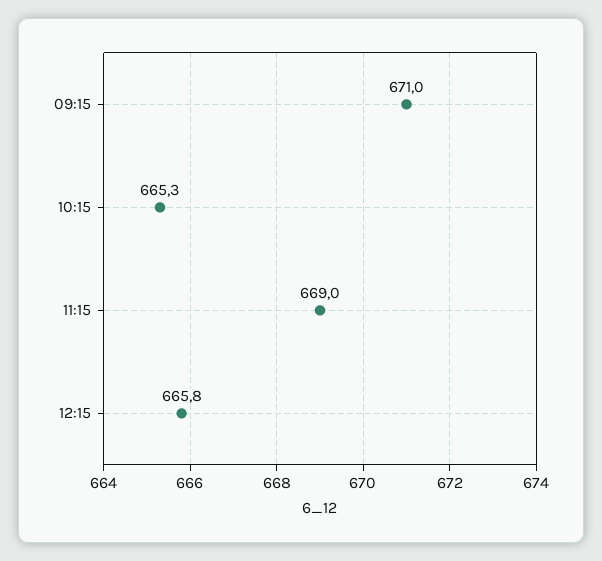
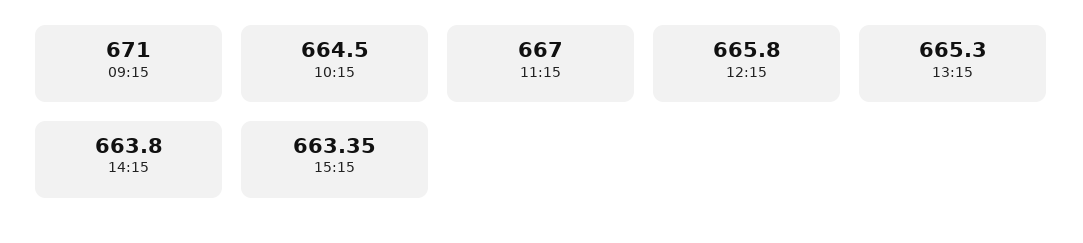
10:15: 665.3 -> 664.5
11:15: 669 -> 667
13:15: none -> 665.3
14:15: none -> 663.8
15:15: none -> 663.35

